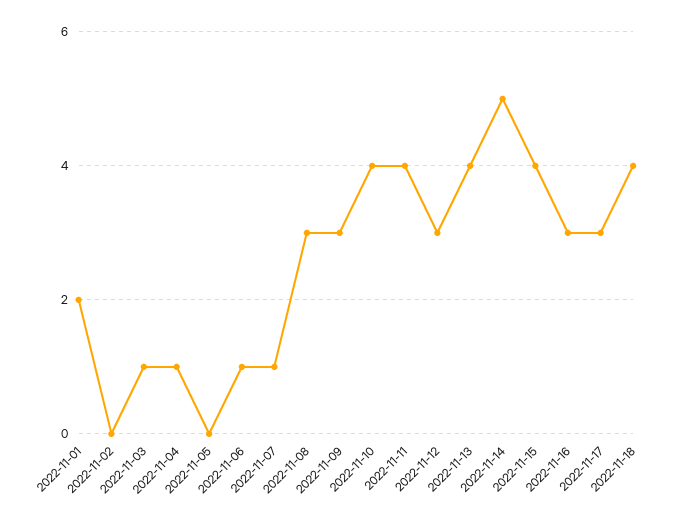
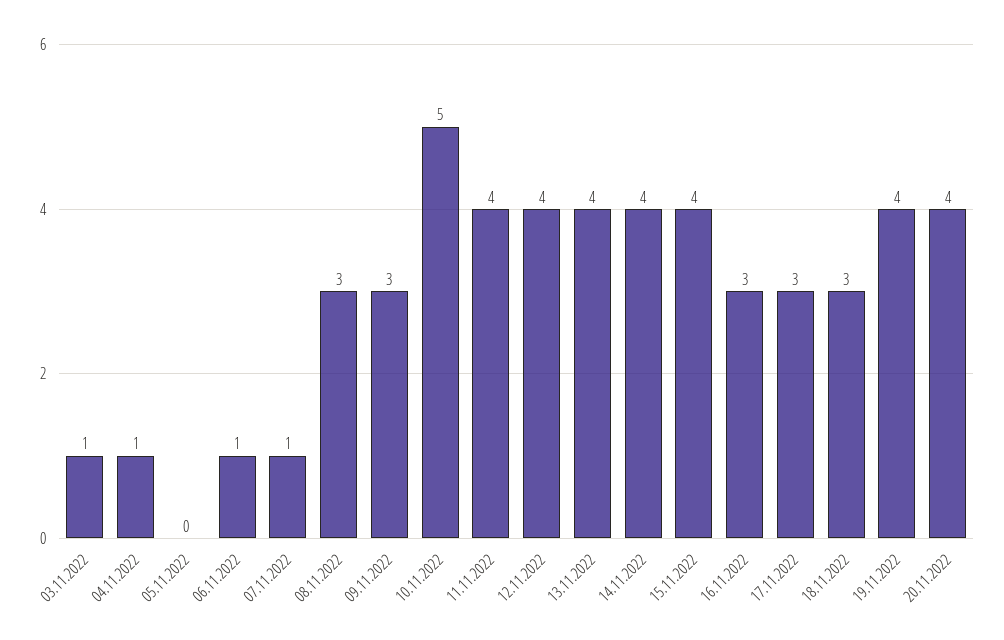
2022-11-01: 2 -> none
2022-11-02: 0 -> none
2022-11-10: 4 -> 5
2022-11-12: 3 -> 4
2022-11-14: 5 -> 4
2022-11-18: 4 -> 3
19.11.2022: none -> 4
20.11.2022: none -> 4

